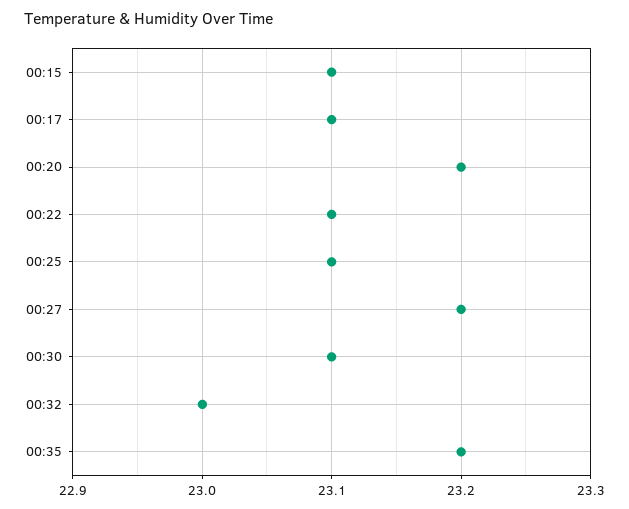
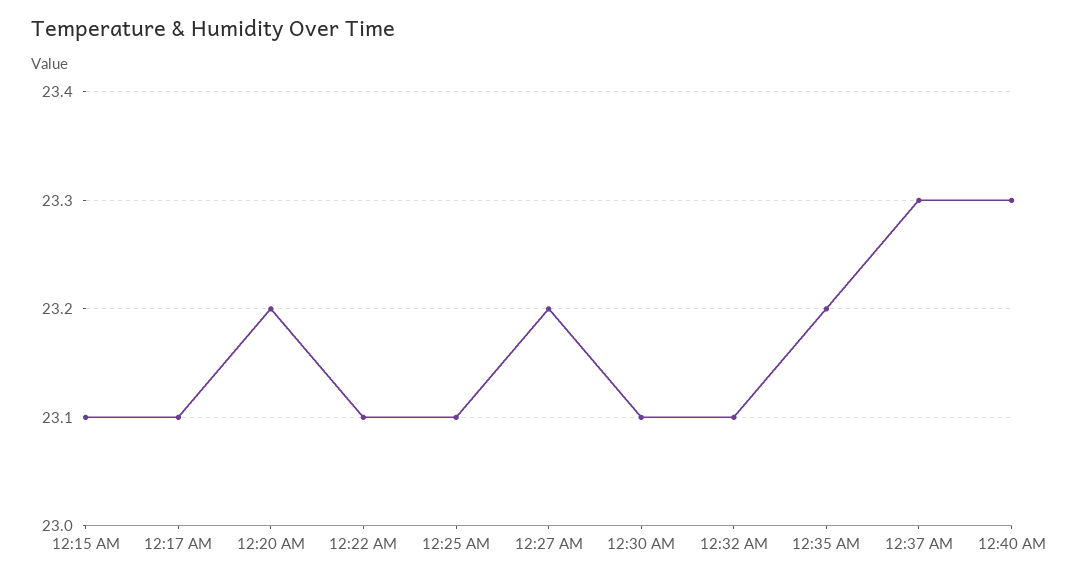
00:32: 23 -> 23.1
12:37 AM: none -> 23.3
12:40 AM: none -> 23.3

